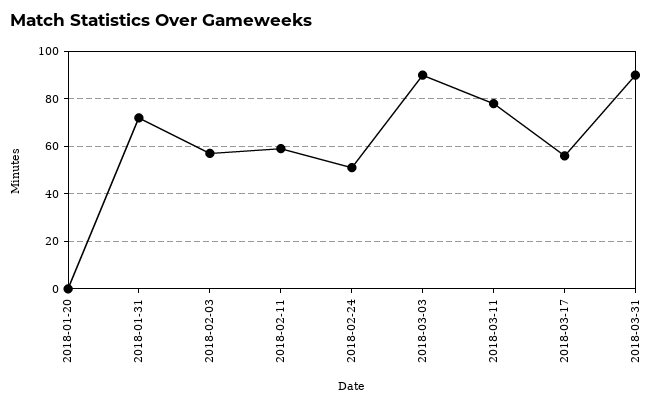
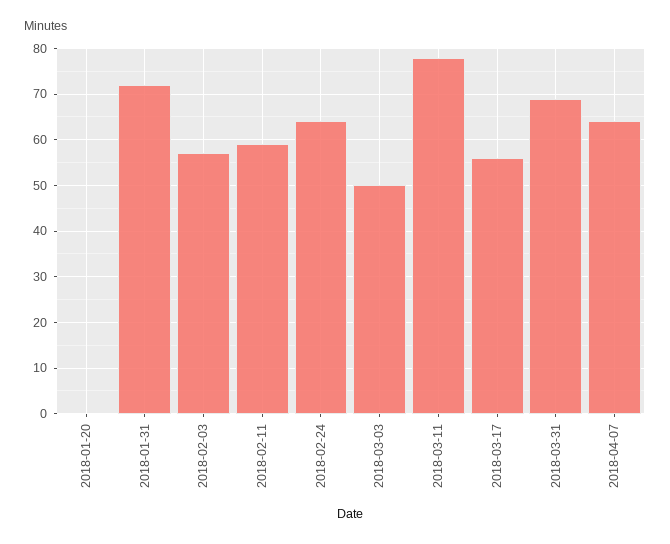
2018-02-24: 50 -> 65
2018-03-03: 90 -> 50
2018-03-31: 90 -> 70
2018-04-07: none -> 65

